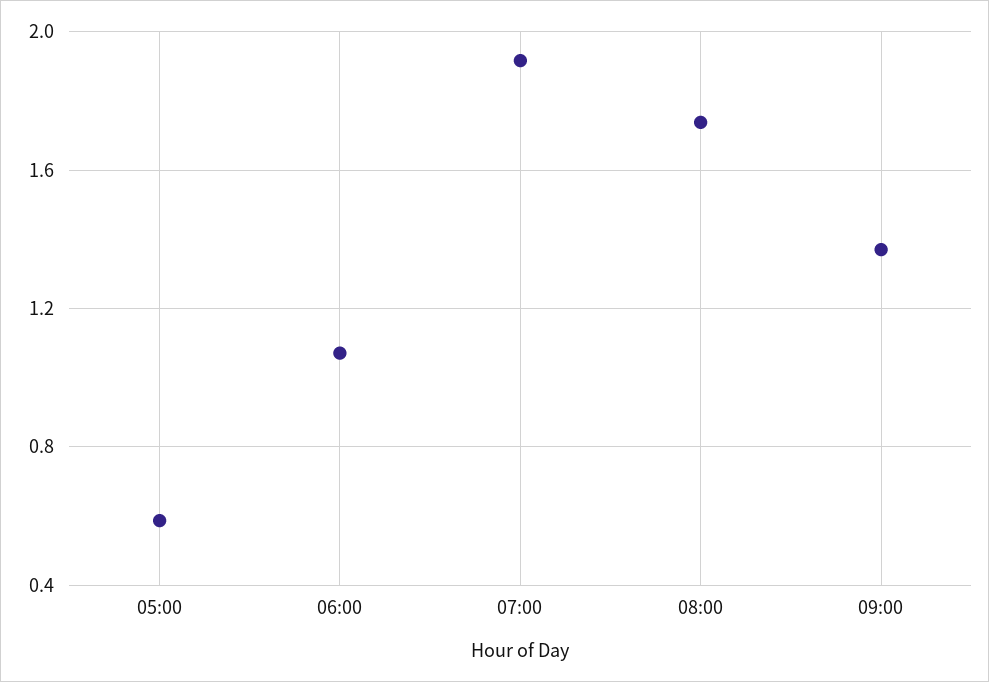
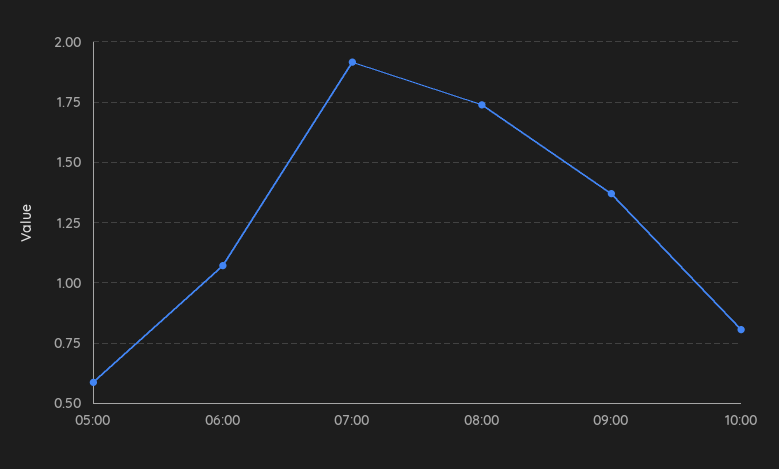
10:00: none -> 0.8

